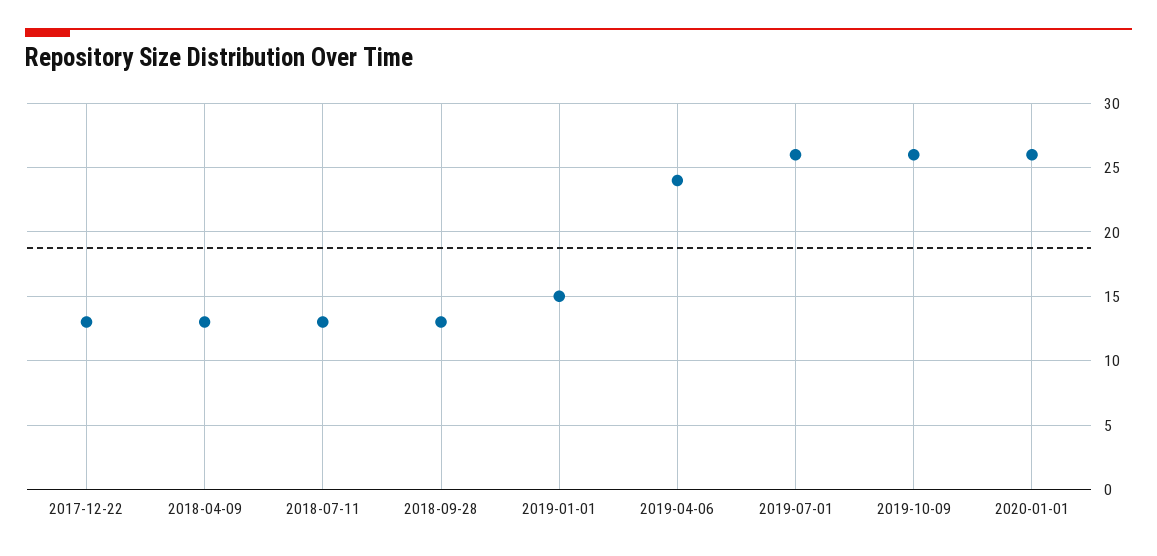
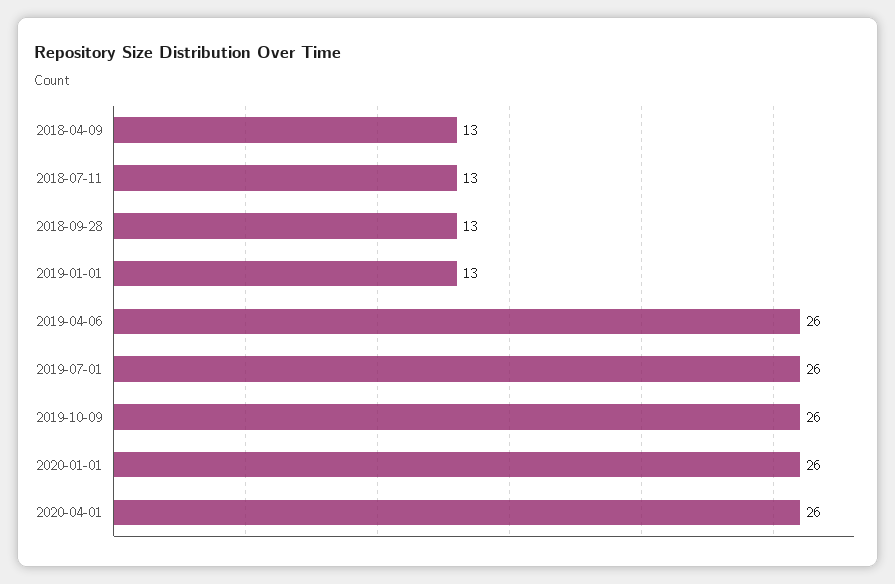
2017-12-22: 13 -> none
2019-01-01: 15 -> 13
2019-04-06: 24 -> 26
2020-04-01: none -> 26

